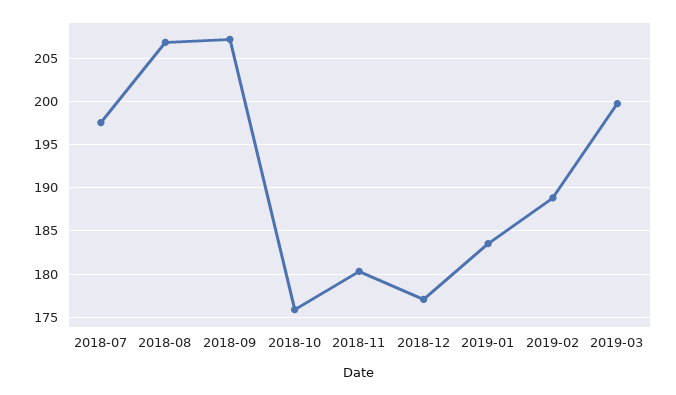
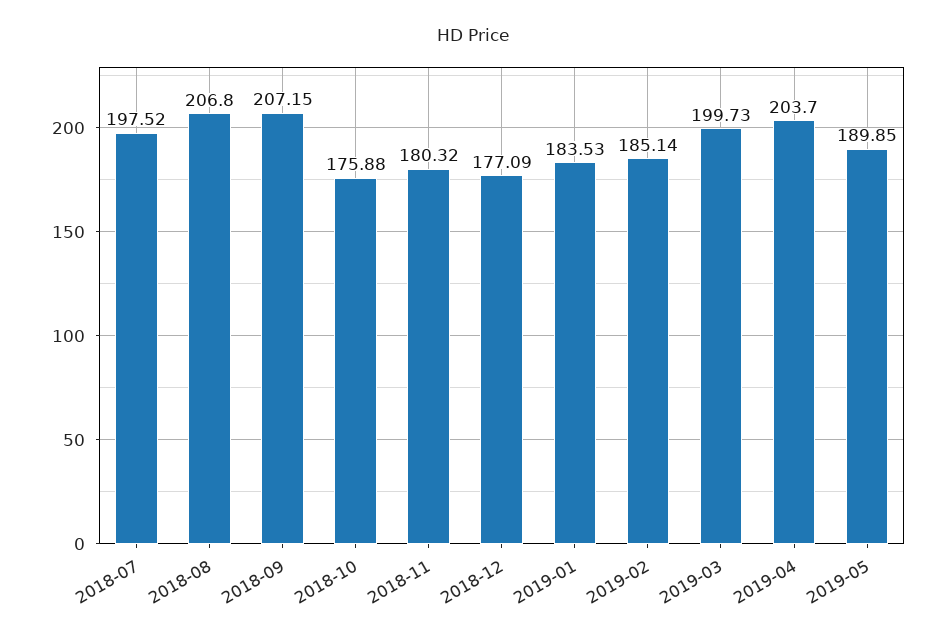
2019-02: 189 -> 185.14
2019-04: none -> 203.7
2019-05: none -> 189.85

